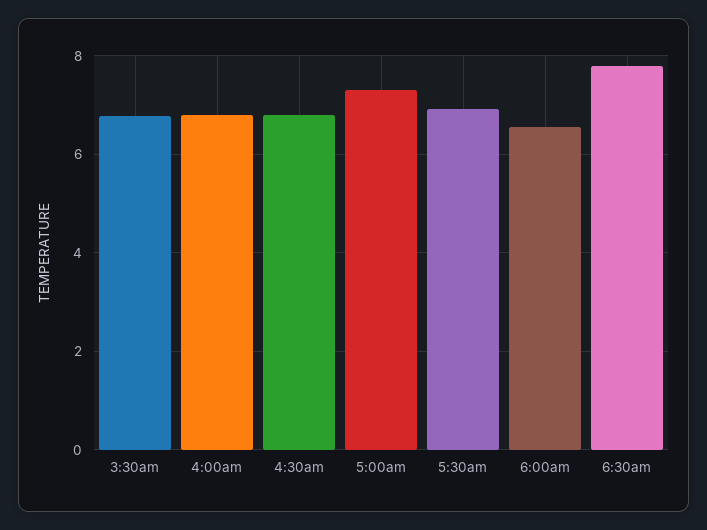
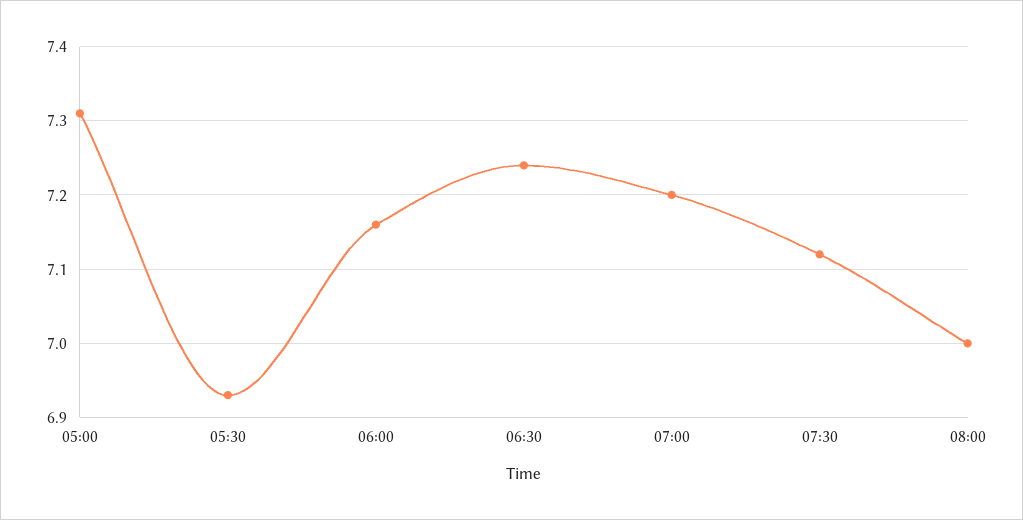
3:30am: 6.8 -> none
4:00am: 6.8 -> none
4:30am: 6.8 -> none
6:00am: 6.6 -> 7.16
6:30am: 7.8 -> 7.24
07:00: none -> 7.2
07:30: none -> 7.12
08:00: none -> 7

